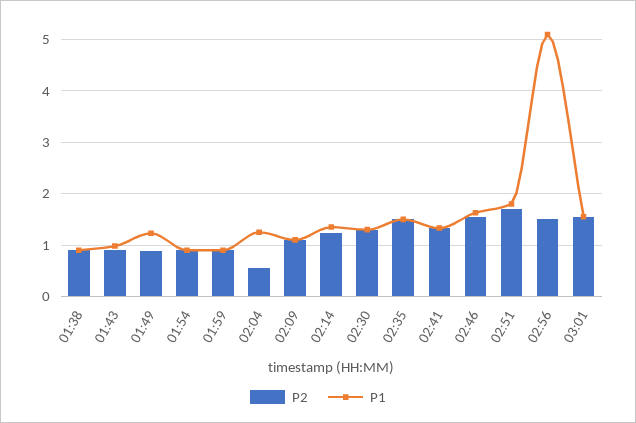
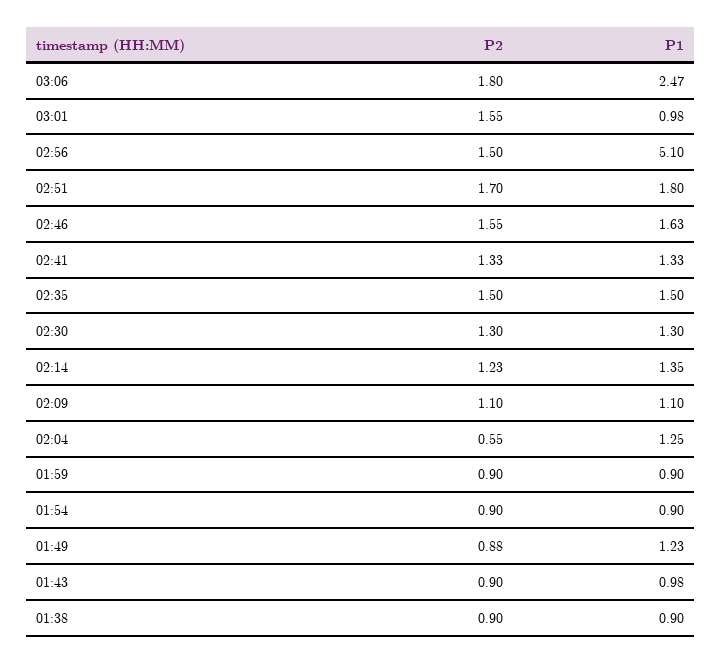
P1, 03:01: 1.6 -> 0.98
P2, 03:06: none -> 1.8
P1, 03:06: none -> 2.47

